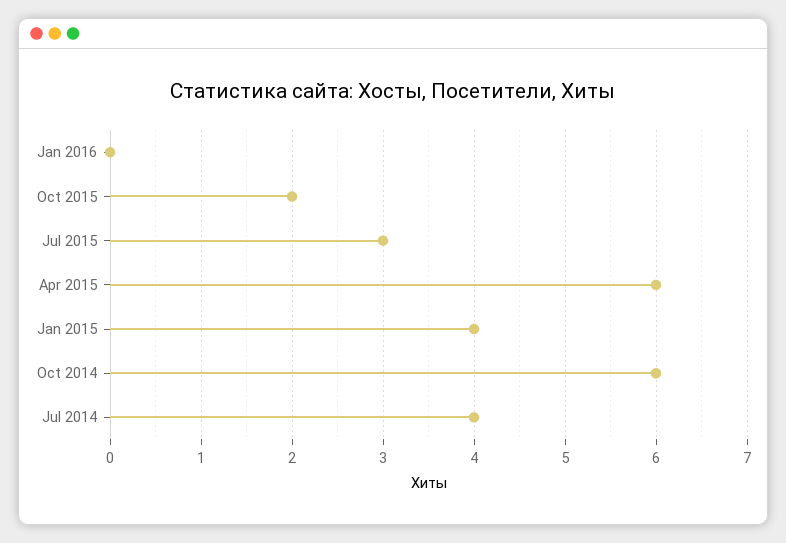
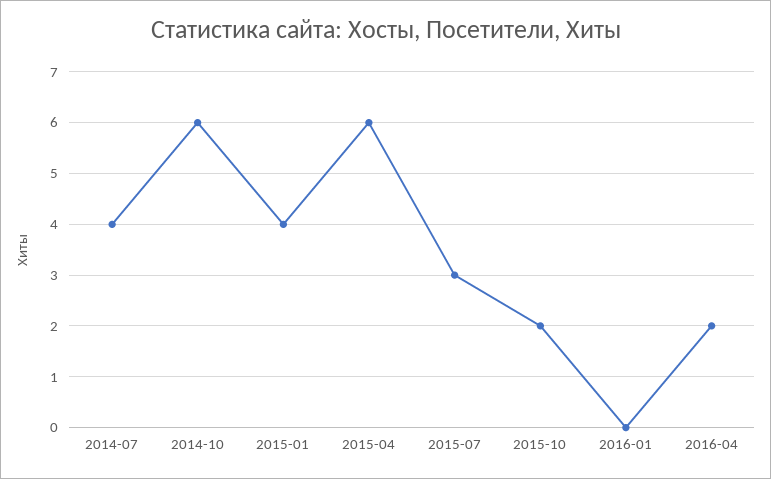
2016-04: none -> 2

